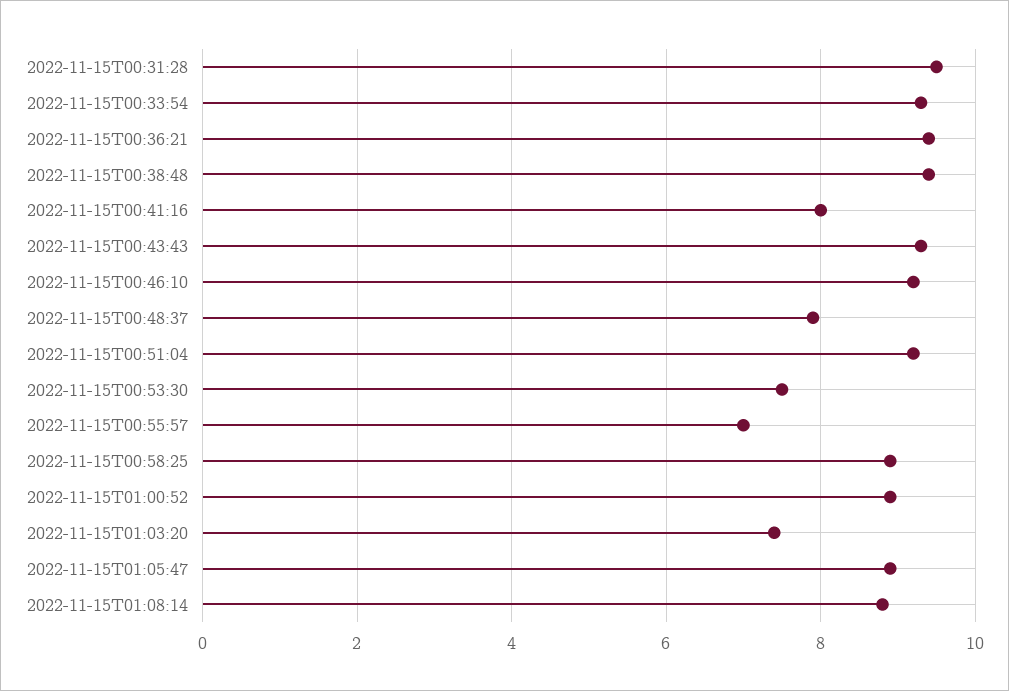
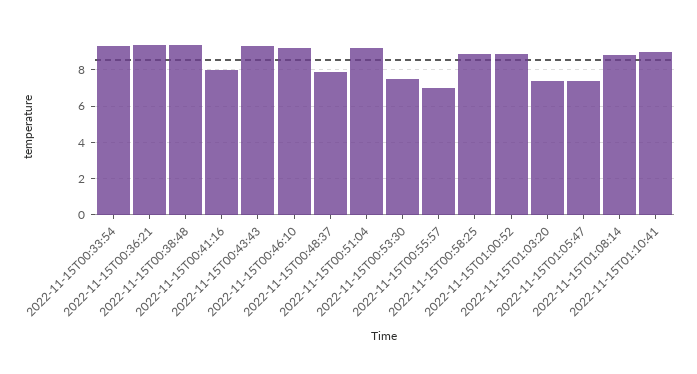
2022-11-15T00:31:28: 9.5 -> none
2022-11-15T01:05:47: 9 -> 7.5
2022-11-15T01:10:41: none -> 9

